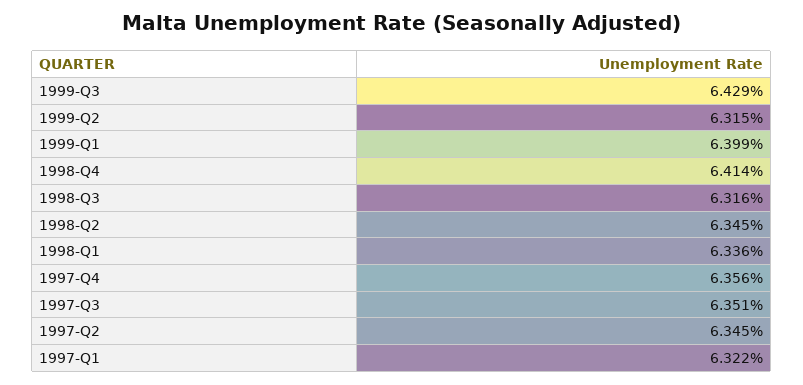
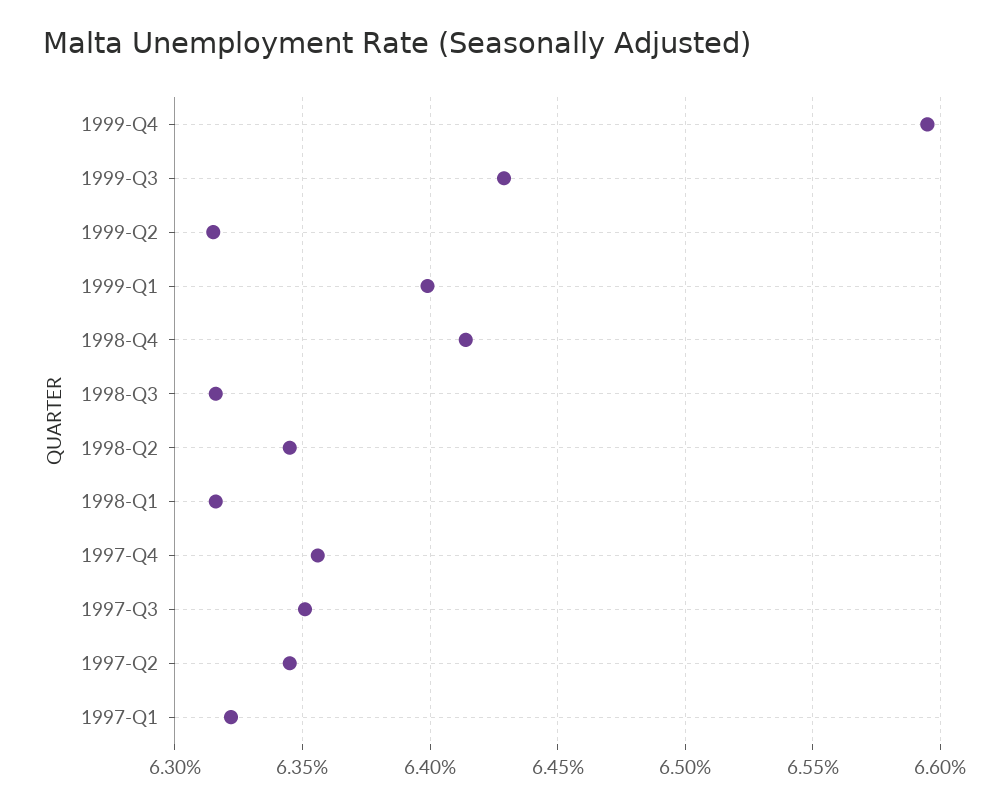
1998-Q1: 6.336 -> 6.315
1999-Q4: none -> 6.595

